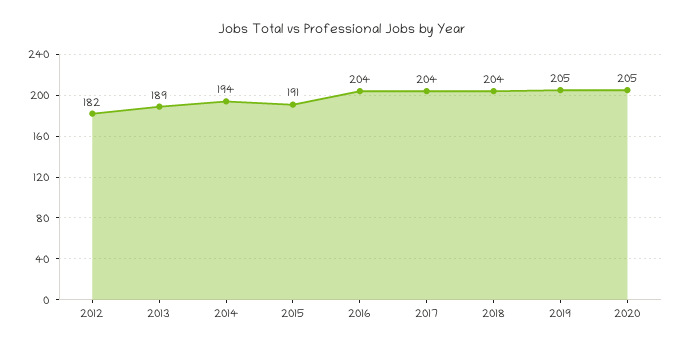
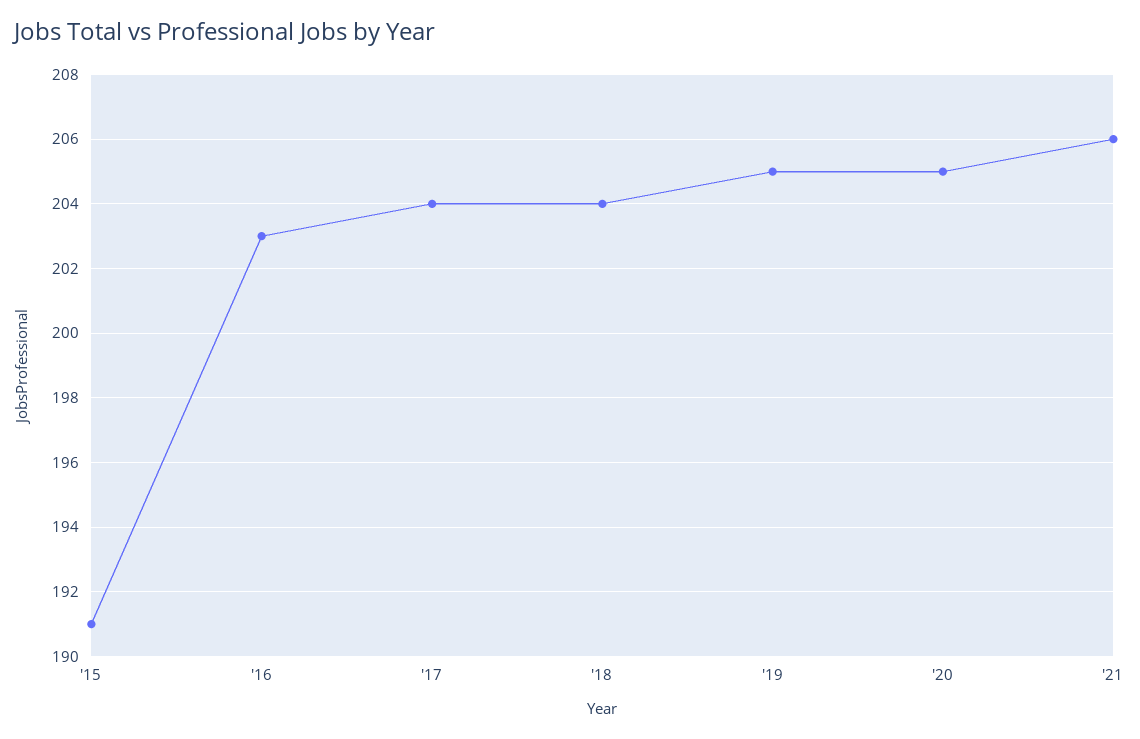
2012: 182 -> none
2013: 189 -> none
2014: 194 -> none
2016: 204 -> 203
'21: none -> 206

